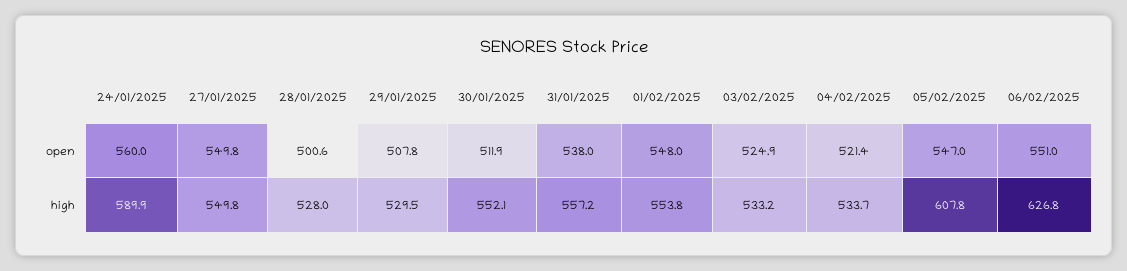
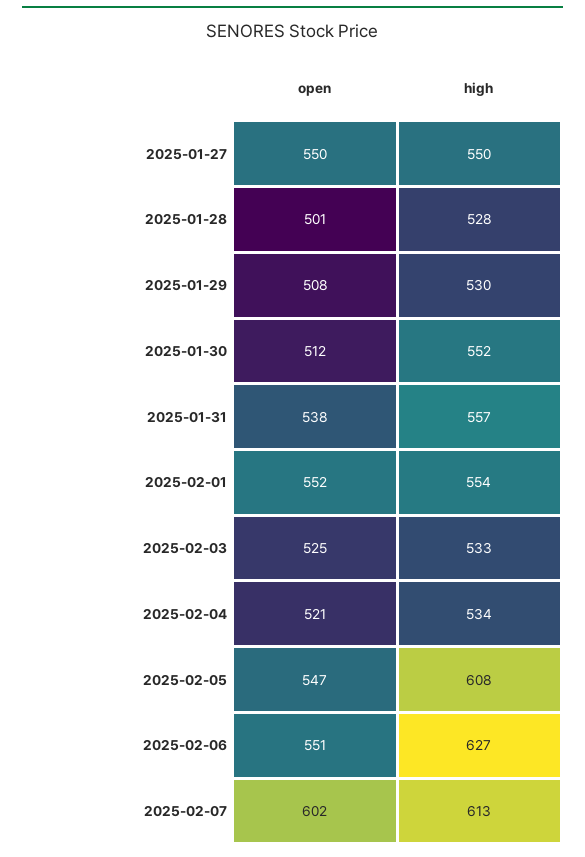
24/01/2025, open: 560 -> none
01/02/2025, open: 548 -> 552
24/01/2025, high: 589.9 -> none
2025-02-07, open: none -> 602
2025-02-07, high: none -> 613

